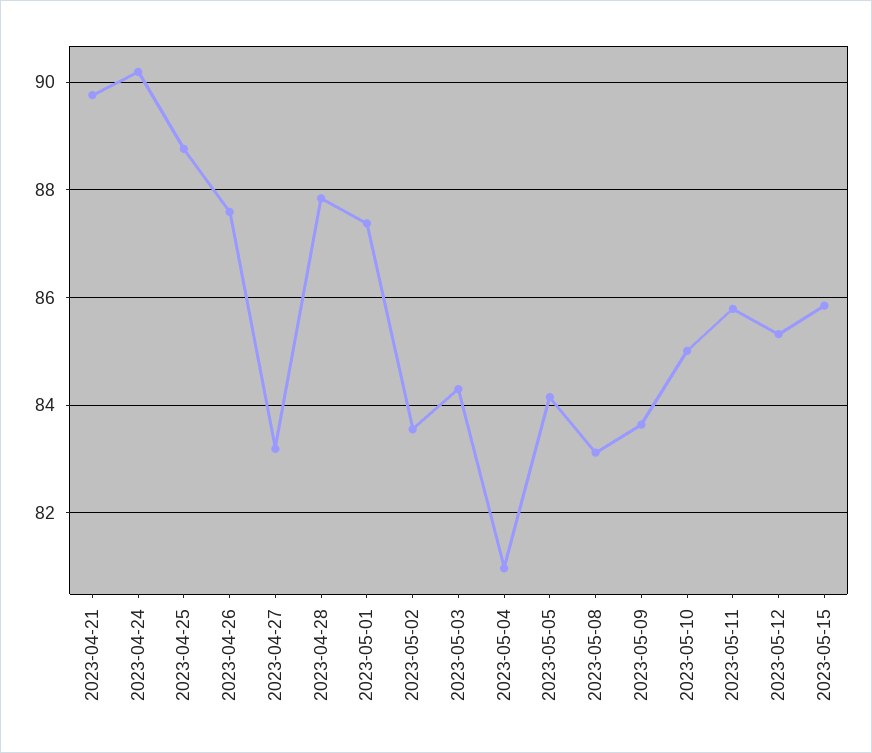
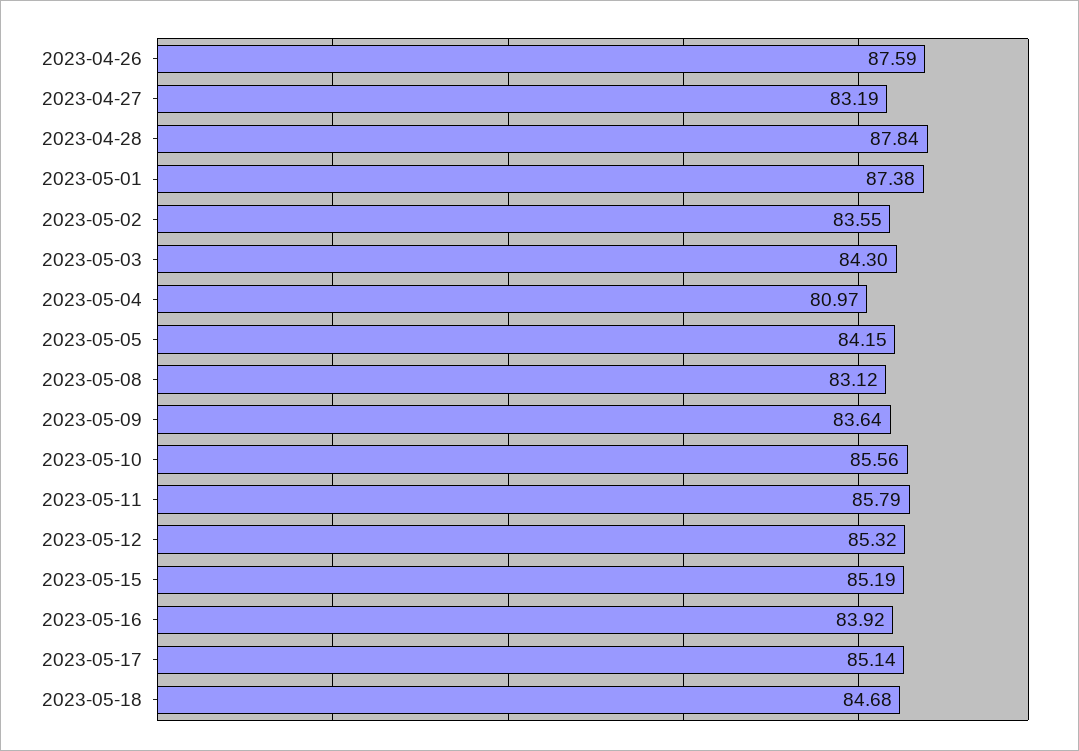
2023-04-21: 89.8 -> none
2023-04-24: 90.2 -> none
2023-04-25: 88.8 -> none
2023-05-10: 85 -> 85.56
2023-05-15: 85.8 -> 85.19
2023-05-16: none -> 83.92
2023-05-17: none -> 85.14
2023-05-18: none -> 84.68

